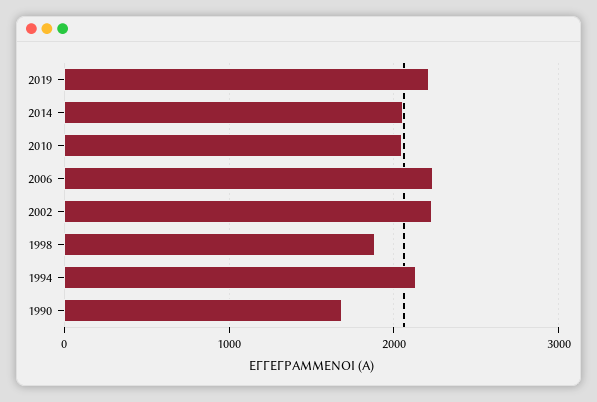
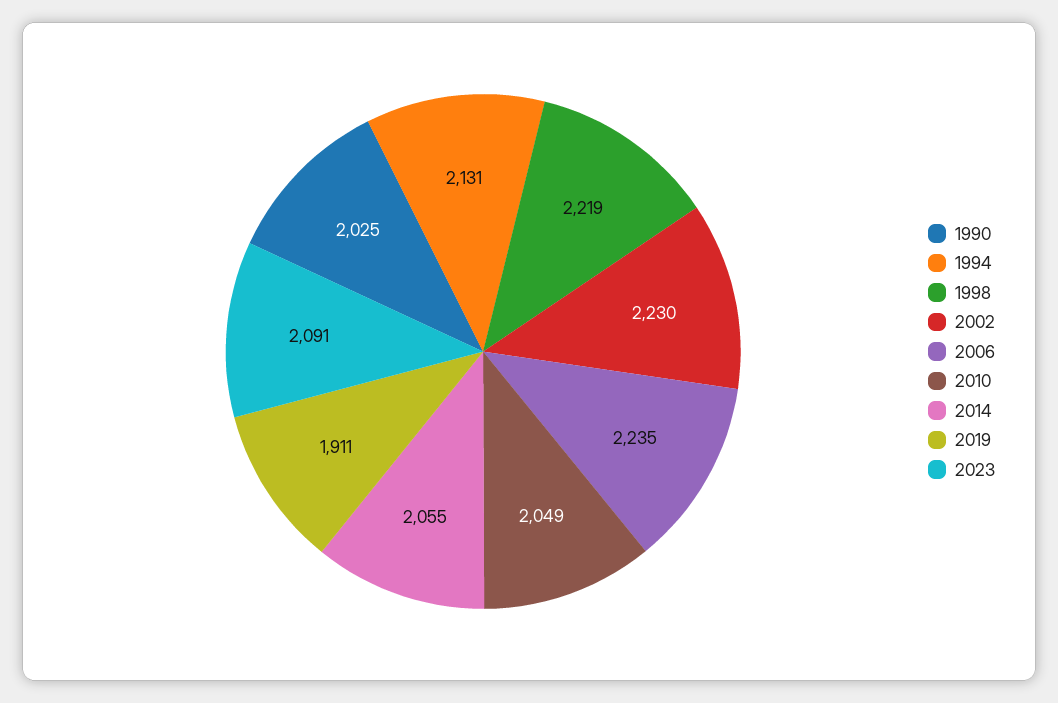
2019: 2200 -> 1911
1998: 1900 -> 2219
1990: 1700 -> 2025
2023: none -> 2091

